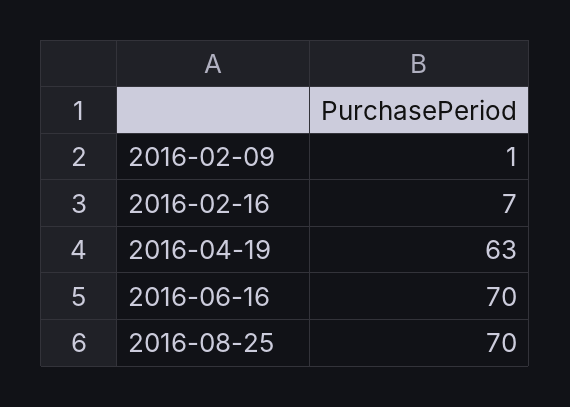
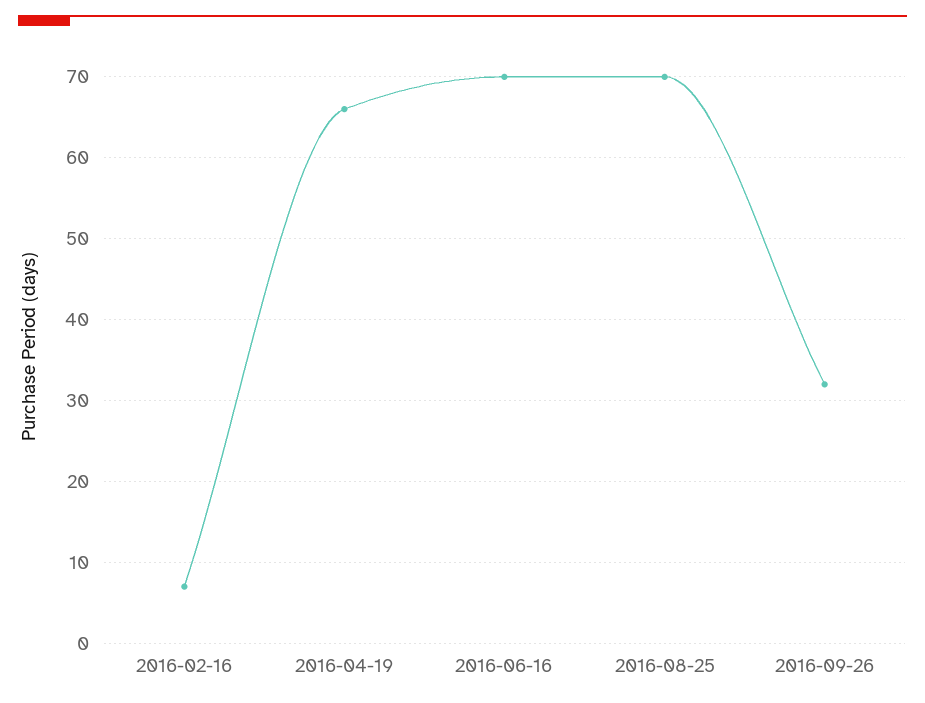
2016-02-09: 1 -> none
2016-04-19: 63 -> 66
2016-09-26: none -> 32

